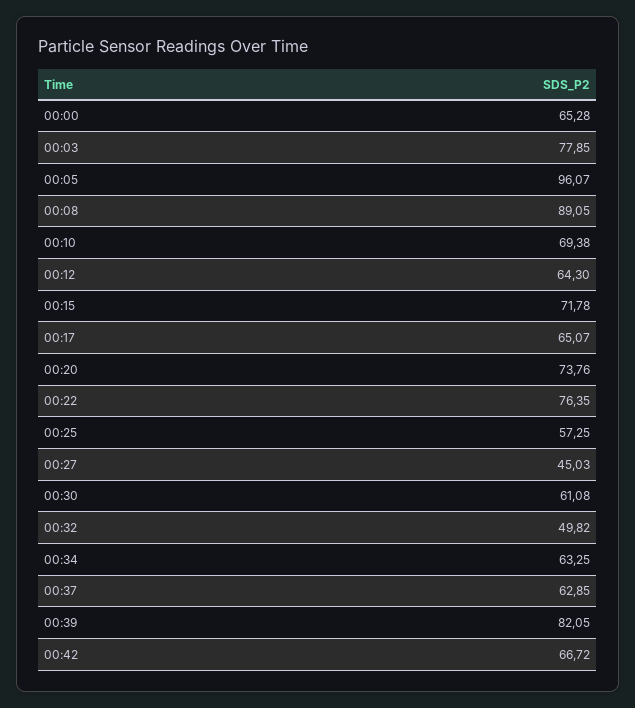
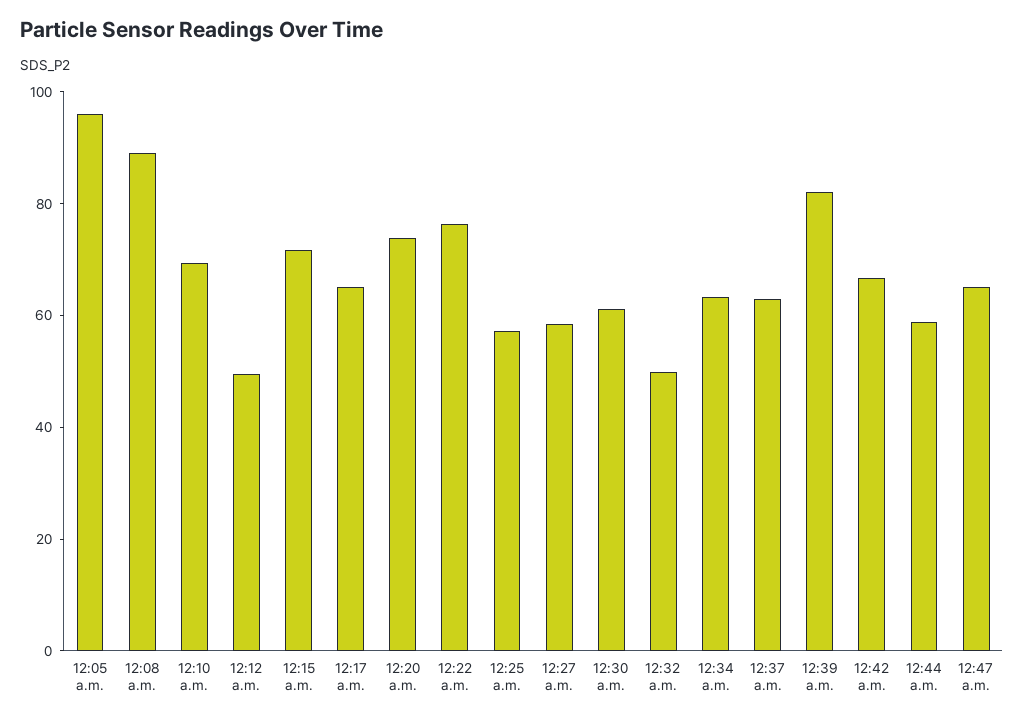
00:00: 65.28 -> none
00:03: 77.85 -> none
00:12: 64.3 -> 50
00:27: 45.03 -> 60
12:44 a.m.: none -> 60
12:47 a.m.: none -> 65

